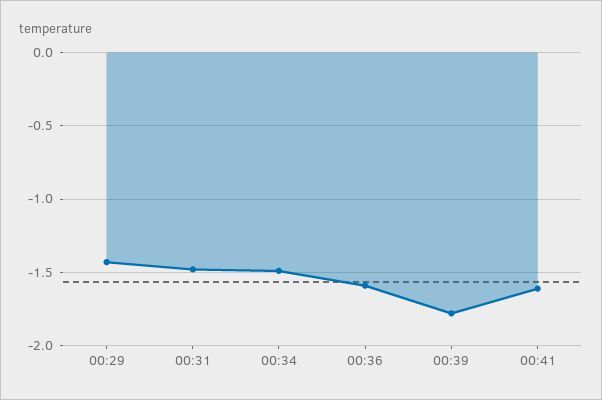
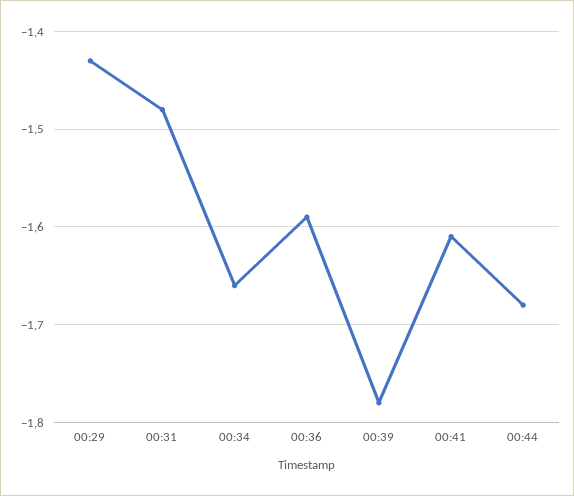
00:34: -1.5 -> -1.66
00:44: none -> -1.68

